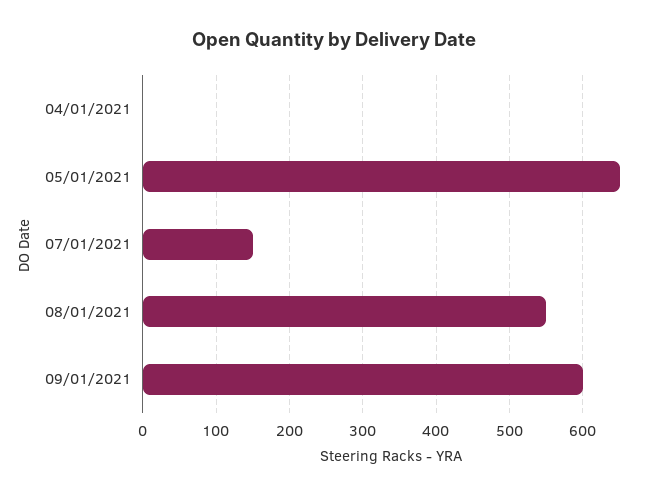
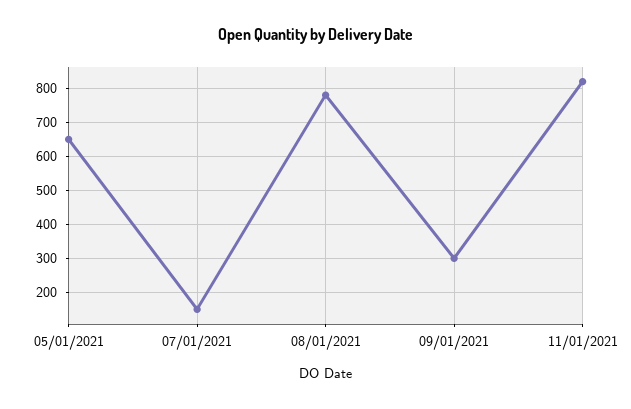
04/01/2021: 0 -> none
08/01/2021: 550 -> 780
09/01/2021: 600 -> 300
11/01/2021: none -> 820

